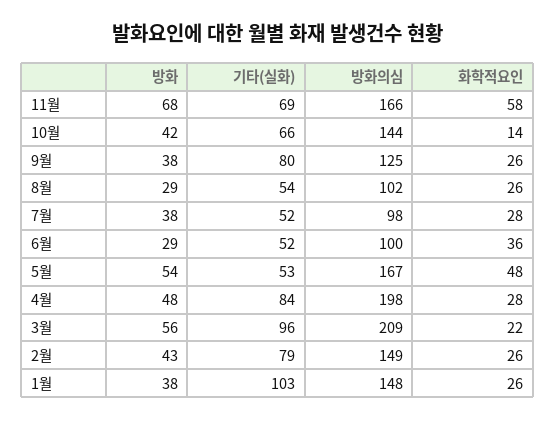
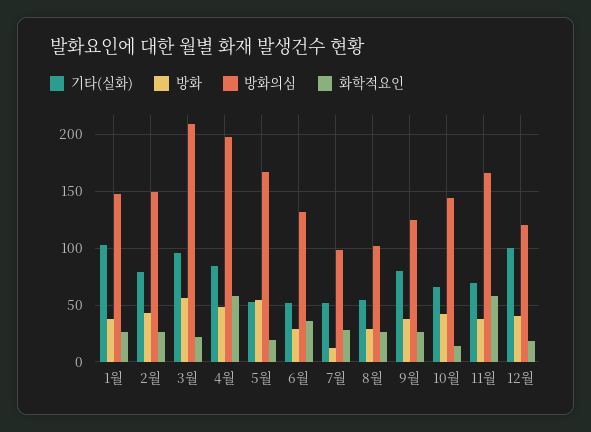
방화, 11월: 68 -> 40
방화, 7월: 38 -> 10
방화의심, 6월: 100 -> 130
화학적요인, 5월: 48 -> 20
화학적요인, 4월: 28 -> 60
기타(실화), 12월: none -> 100
방화, 12월: none -> 40
방화의심, 12월: none -> 120
화학적요인, 12월: none -> 20

